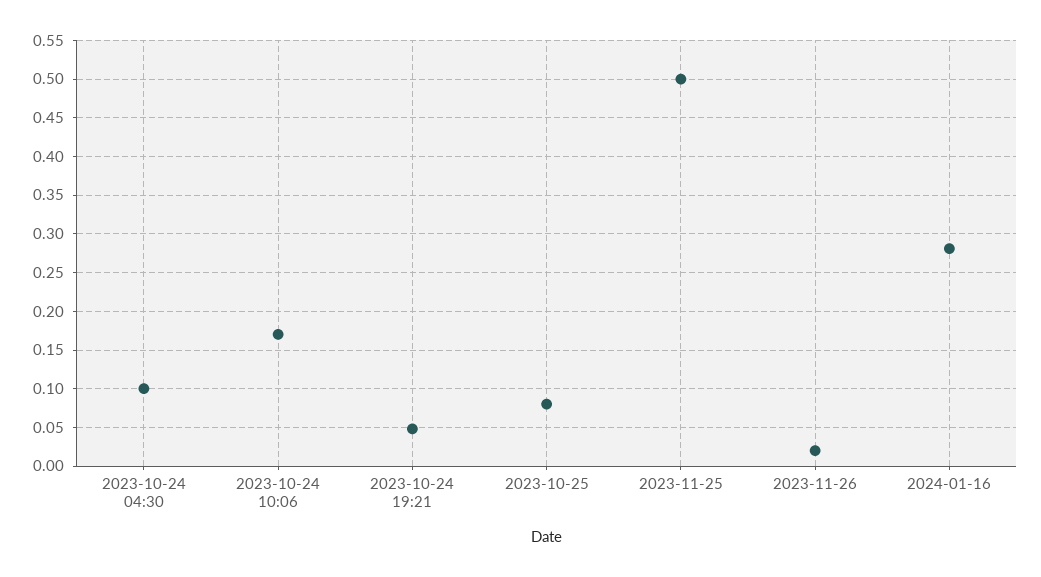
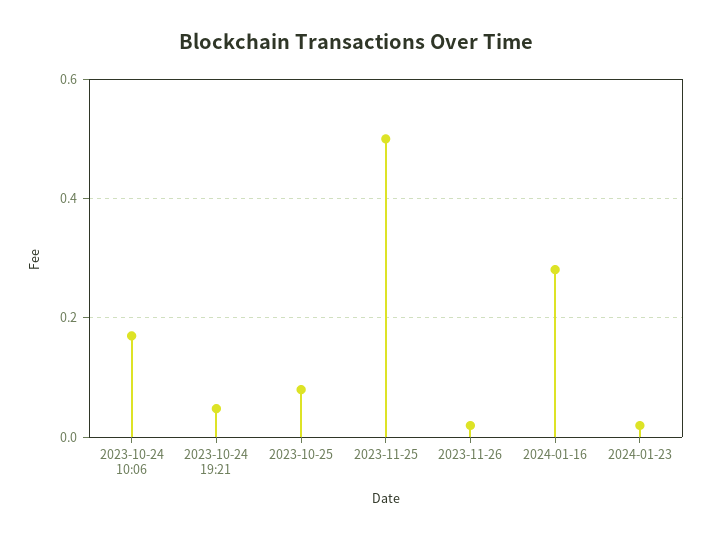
2023-10-24 04:30: 0.1 -> none
2024-01-23: none -> 0.02

